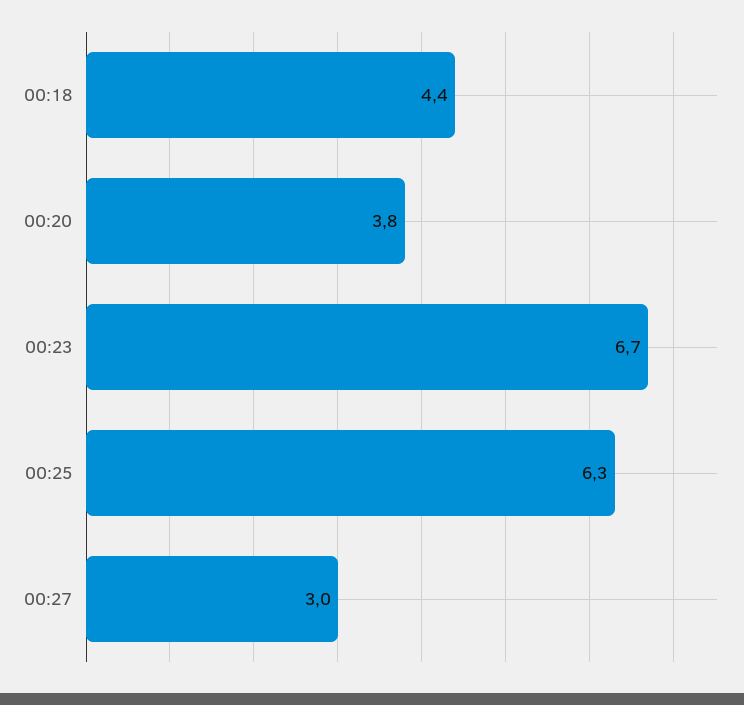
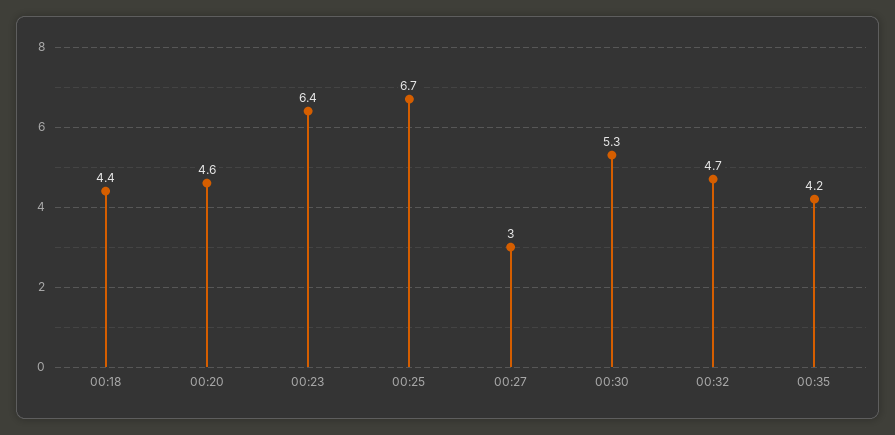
00:20: 3.8 -> 4.6
00:23: 6.7 -> 6.4
00:25: 6.3 -> 6.7
00:30: none -> 5.3
00:32: none -> 4.7
00:35: none -> 4.2

